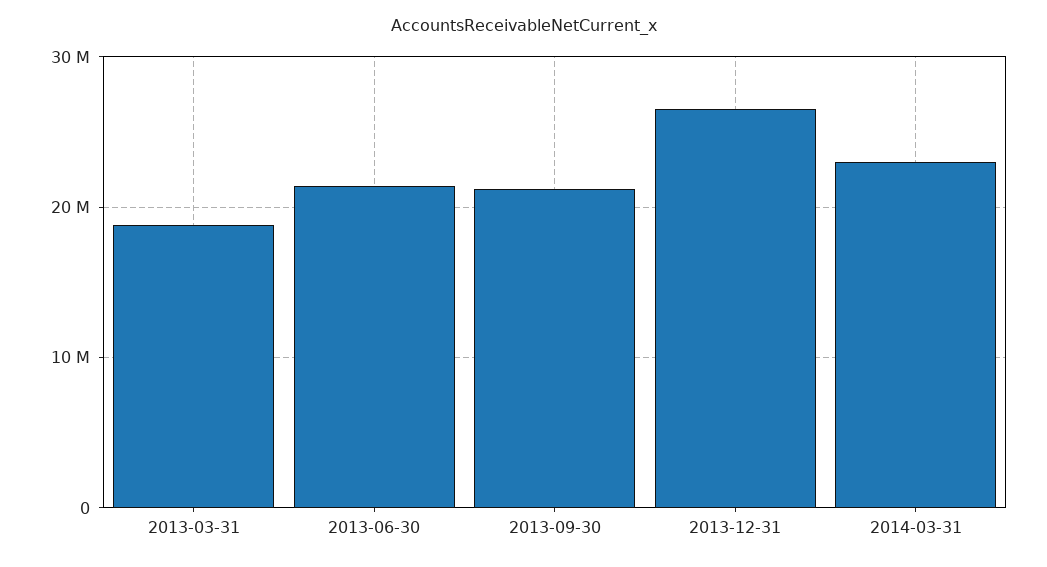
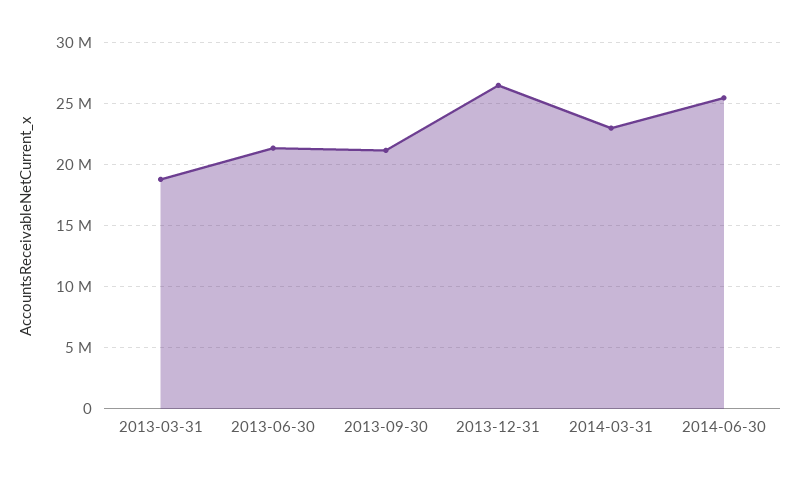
2014-06-30: none -> 25500000

